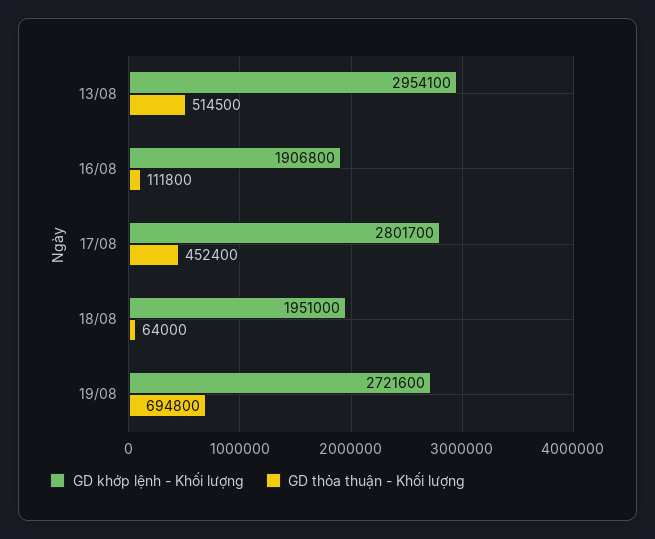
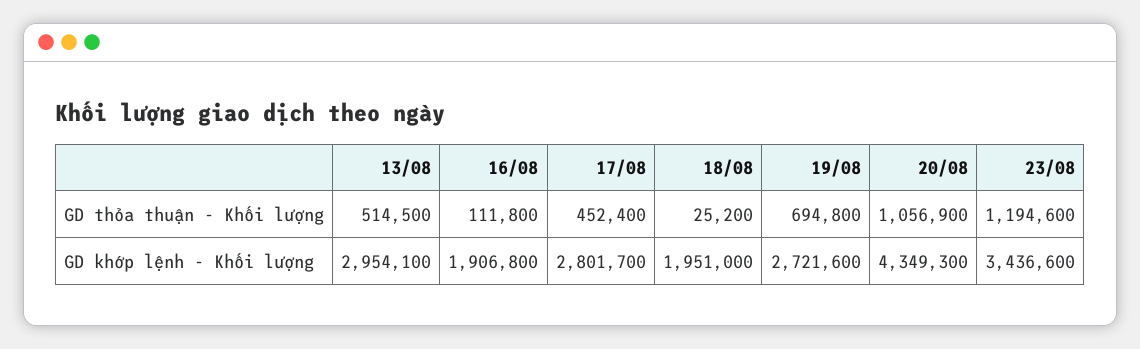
GD thỏa thuận - Khối lượng, 18/08: 64000 -> 25200
GD thỏa thuận - Khối lượng, 20/08: none -> 1056900
GD thỏa thuận - Khối lượng, 23/08: none -> 1194600
GD khớp lệnh - Khối lượng, 20/08: none -> 4349300
GD khớp lệnh - Khối lượng, 23/08: none -> 3436600

